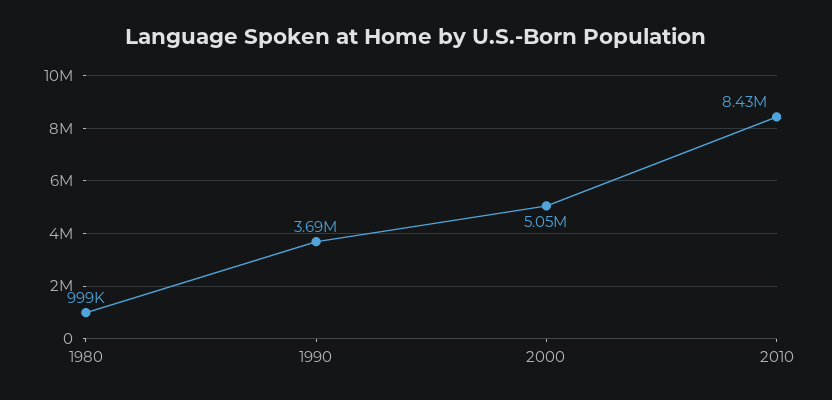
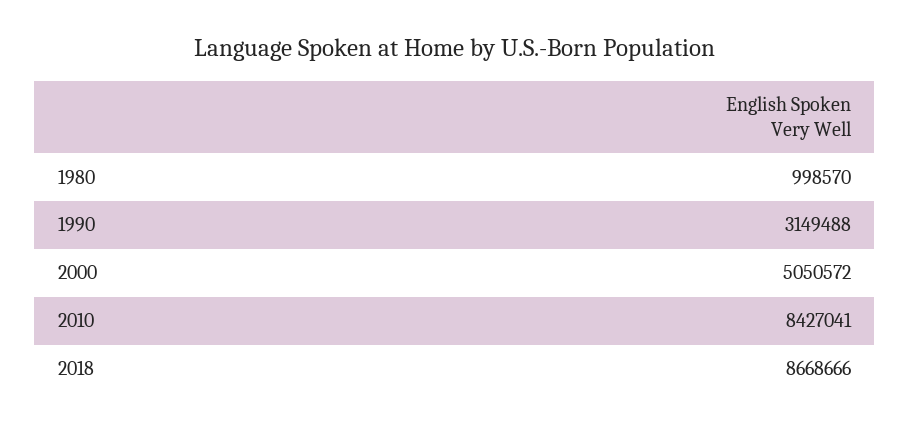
1990: 3690000 -> 3149488
2018: none -> 8668666

